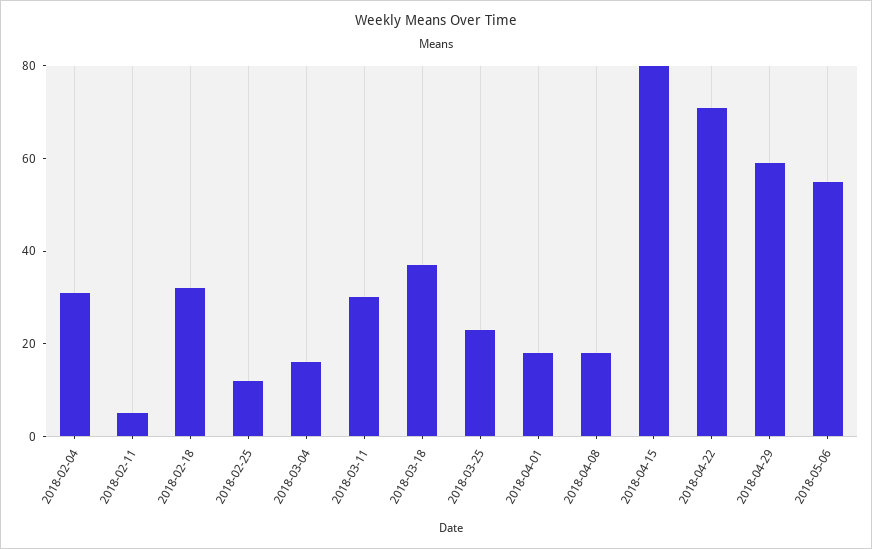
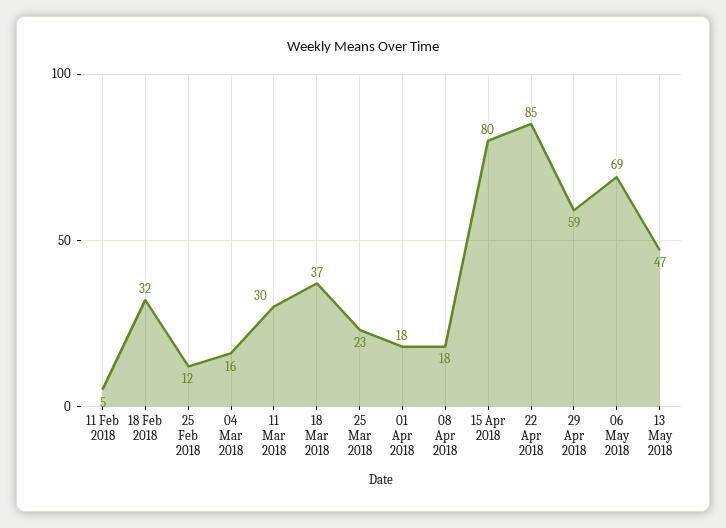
2018-02-04: 30 -> none
2018-04-22: 70 -> 85
2018-05-06: 55 -> 69
13 May 2018: none -> 47

